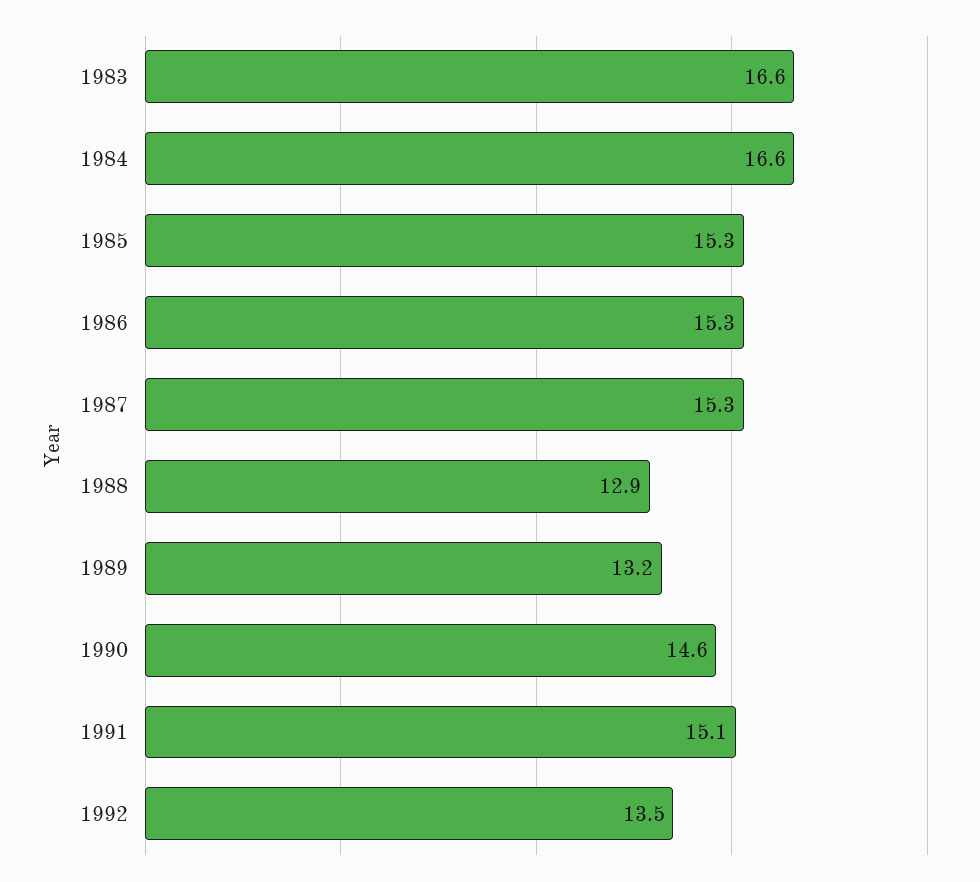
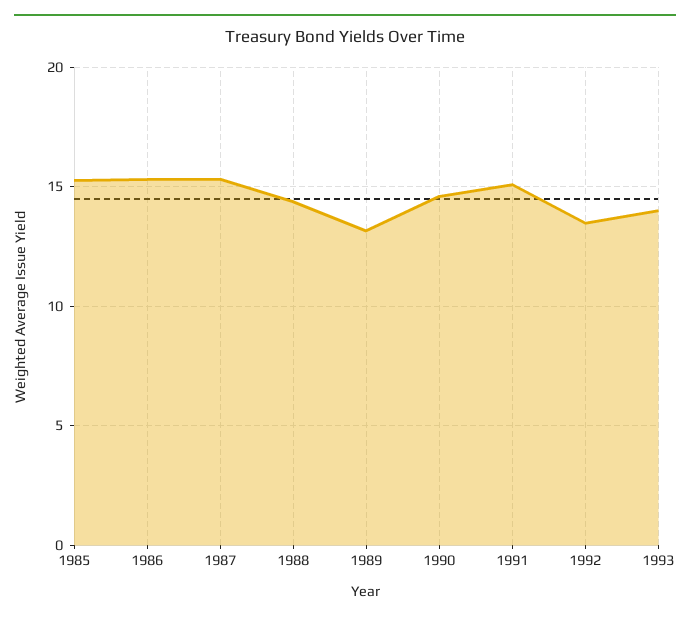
1983: 16.6 -> none
1984: 16.6 -> none
1988: 12.9 -> 14.5
1993: none -> 14

